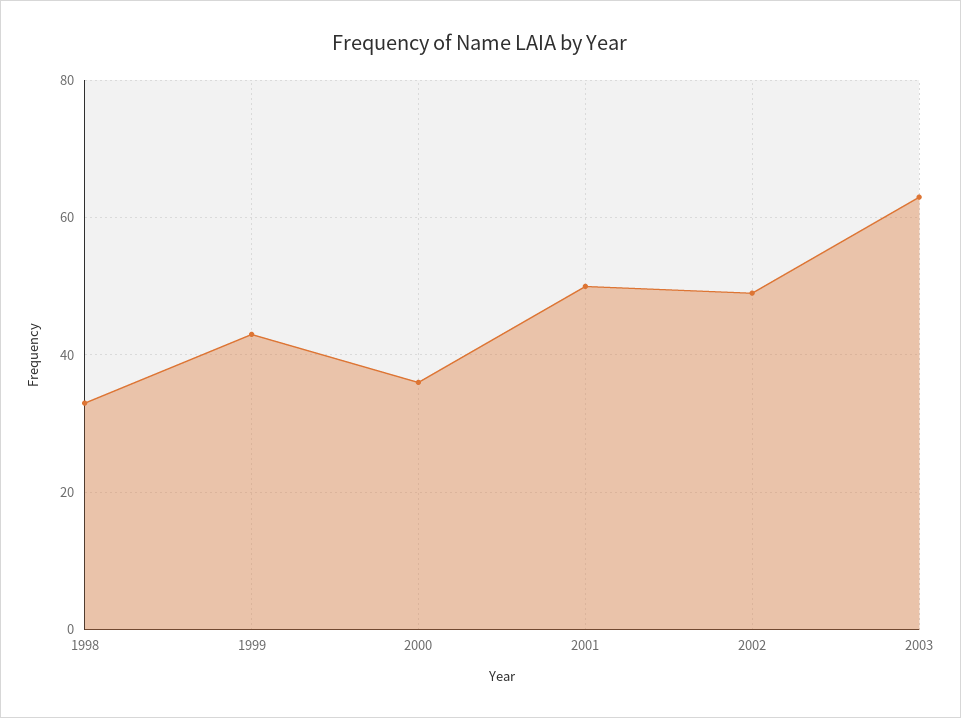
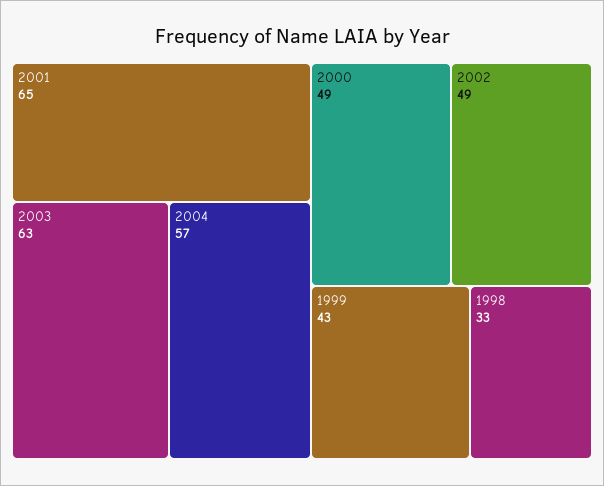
2000: 35 -> 49
2001: 50 -> 65
2004: none -> 57

